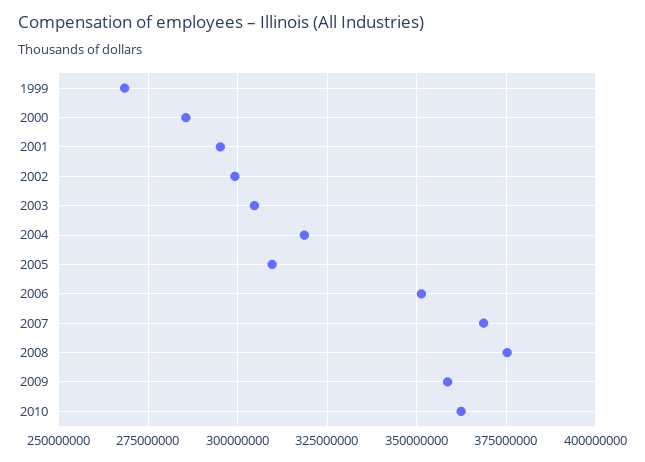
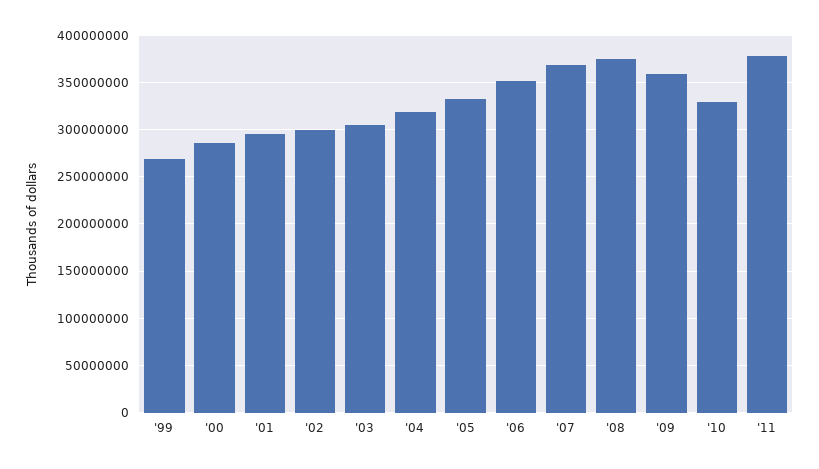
2005: 310000000 -> 330000000
2010: 362500000 -> 330000000
'11: none -> 380000000

